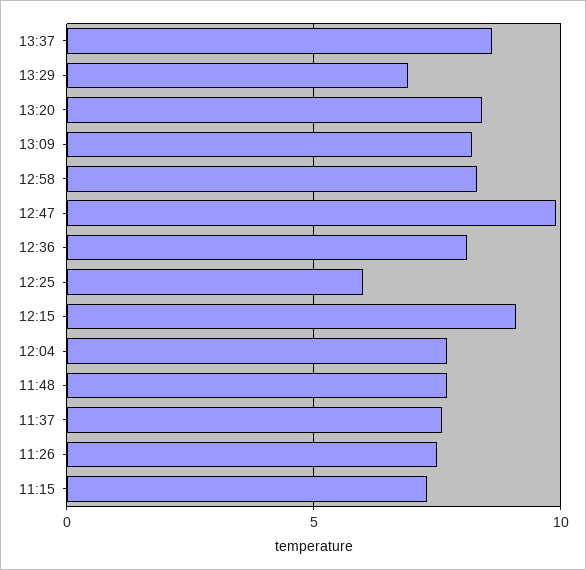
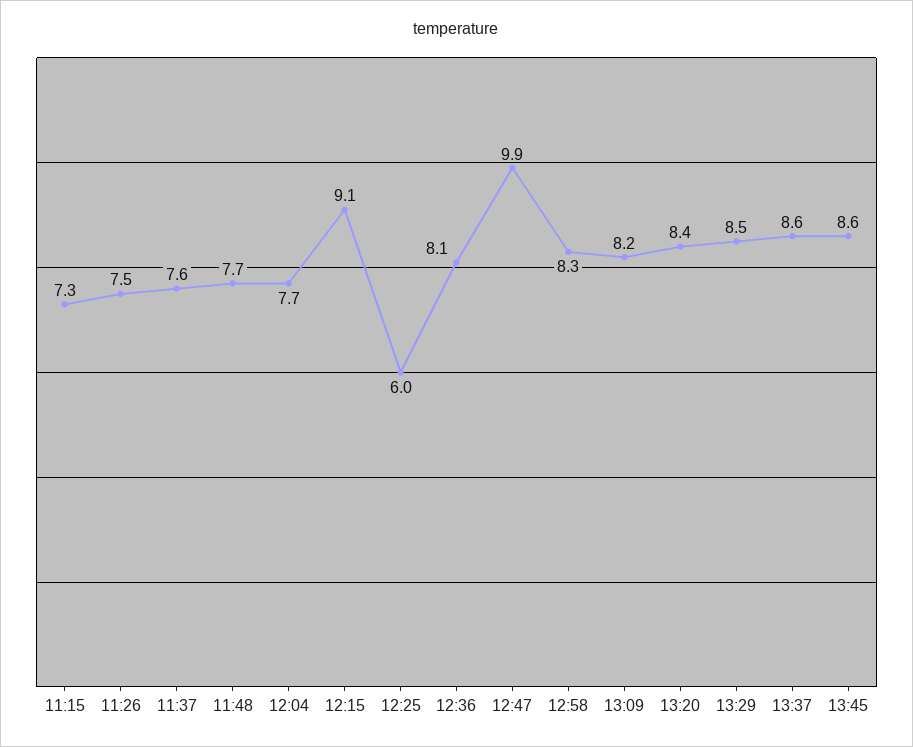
13:29: 7 -> 8.5
13:45: none -> 8.6

